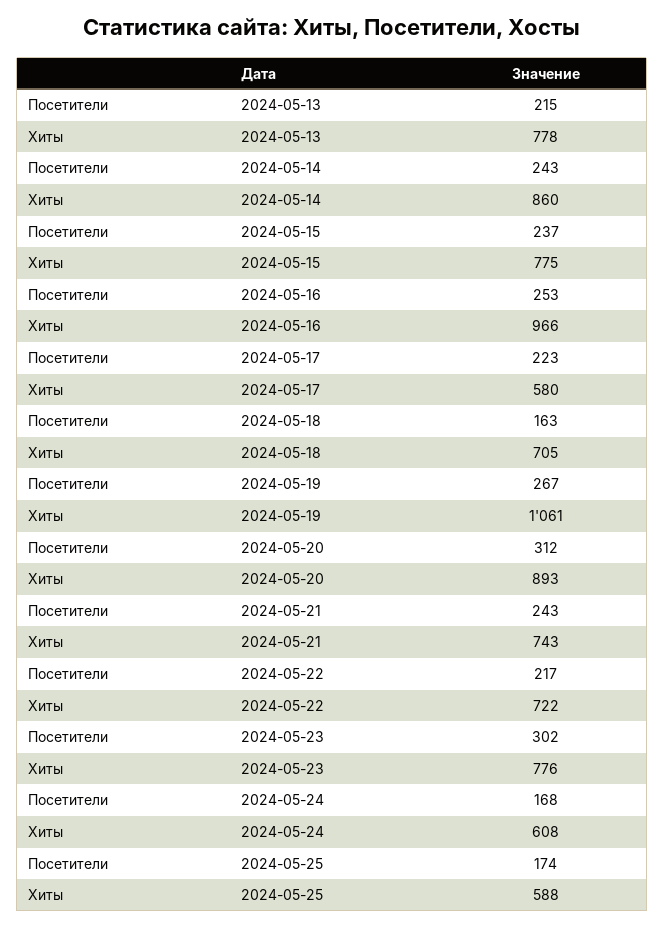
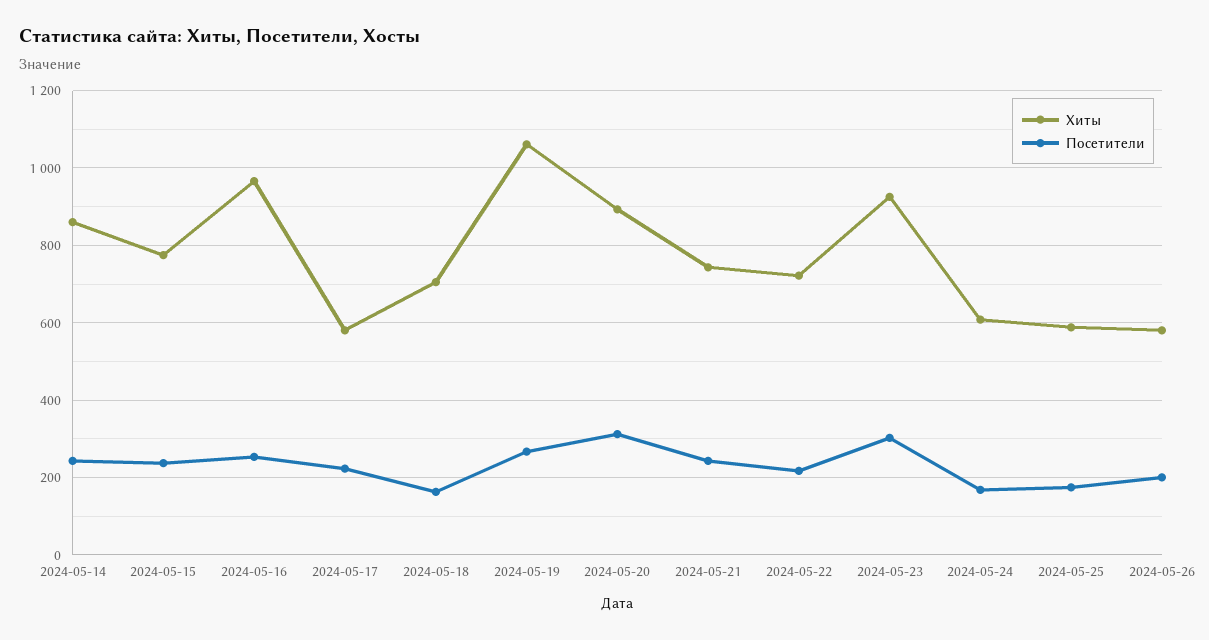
Посетители, 2024-05-13: 215 -> none
Хиты, 2024-05-13: 778 -> none
Хиты, 2024-05-23: 776 -> 920
Хиты, 2024-05-26: none -> 580
Посетители, 2024-05-26: none -> 200

